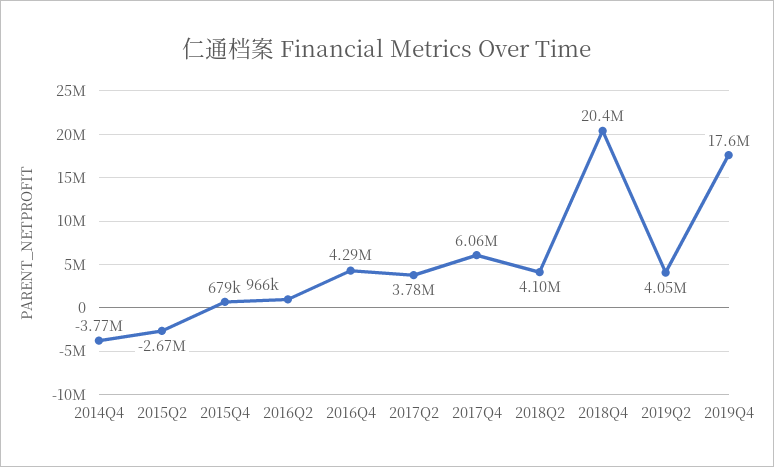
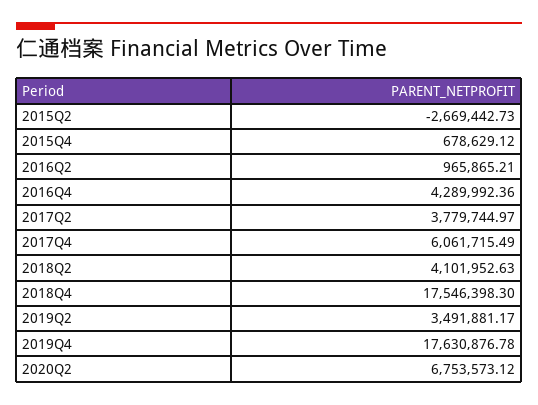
2014Q4: -3770000 -> none
2018Q4: 20400000 -> 17546398.3
2019Q2: 4050000 -> 3491881.17
2020Q2: none -> 6753573.12

